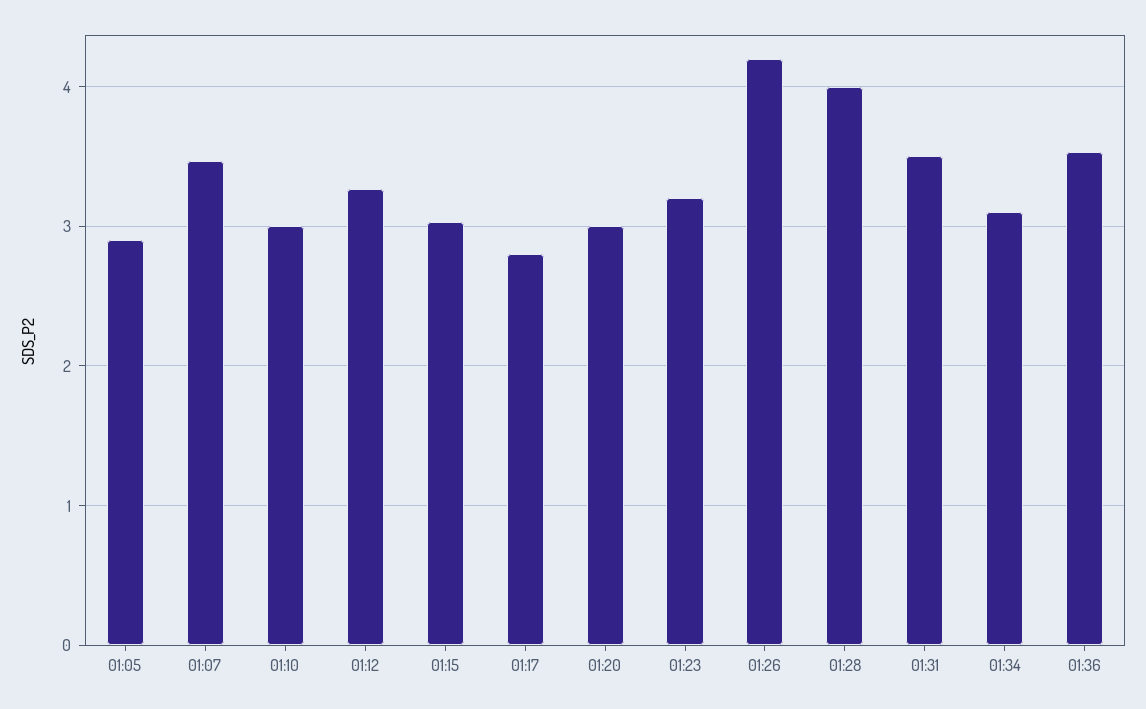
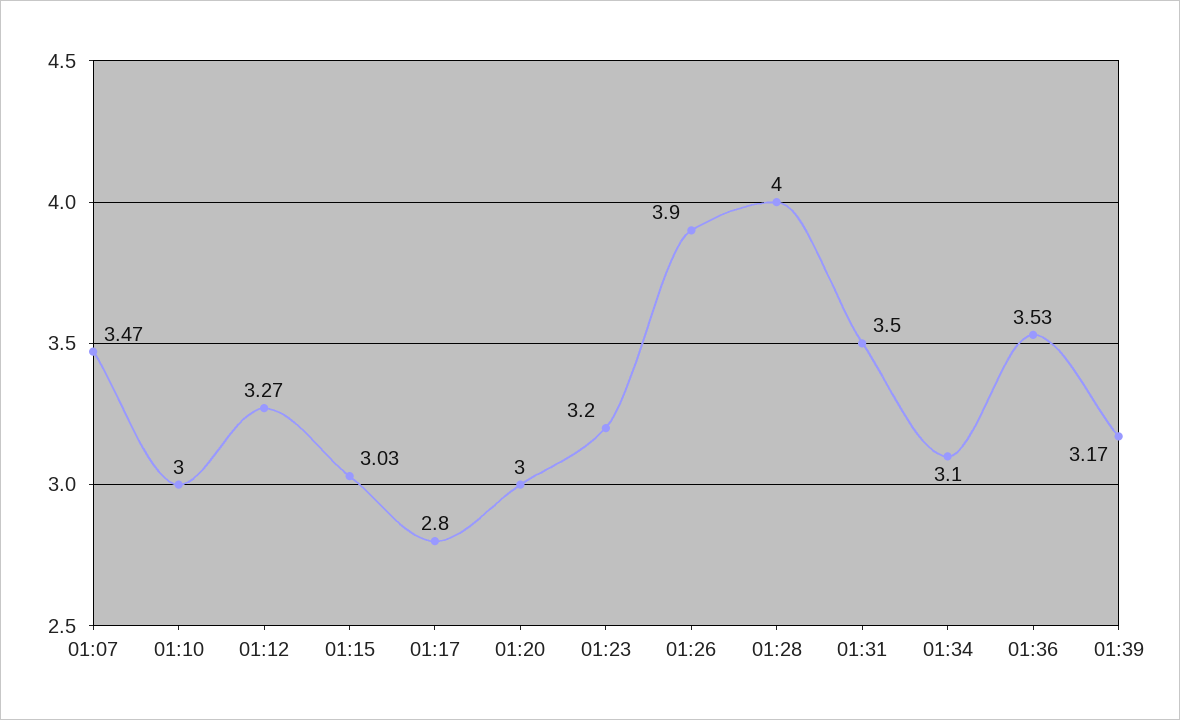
01:05: 2.9 -> none
01:26: 4.2 -> 3.9
01:39: none -> 3.17

